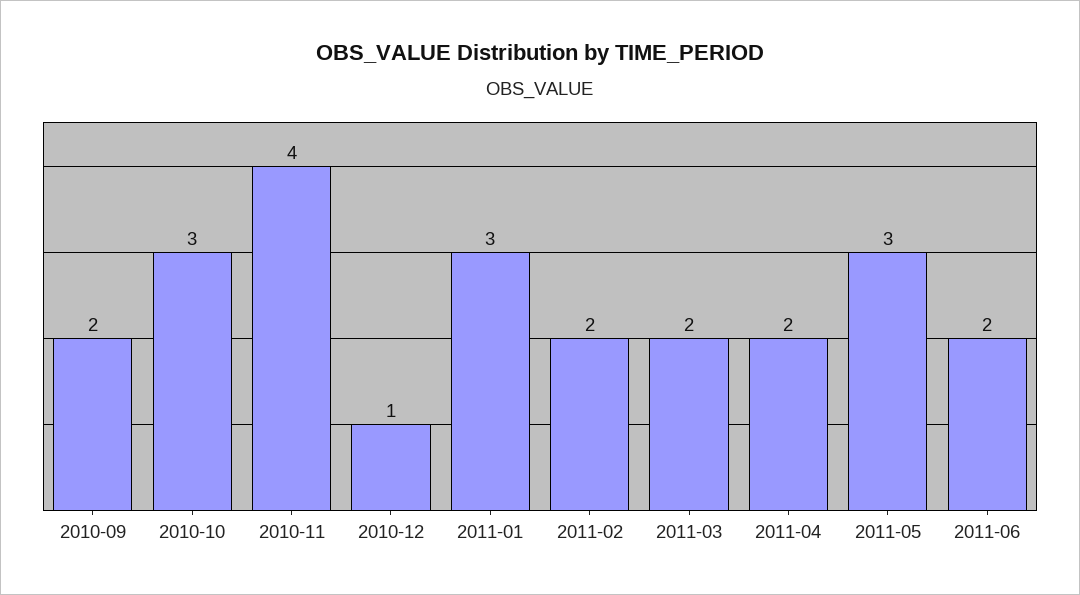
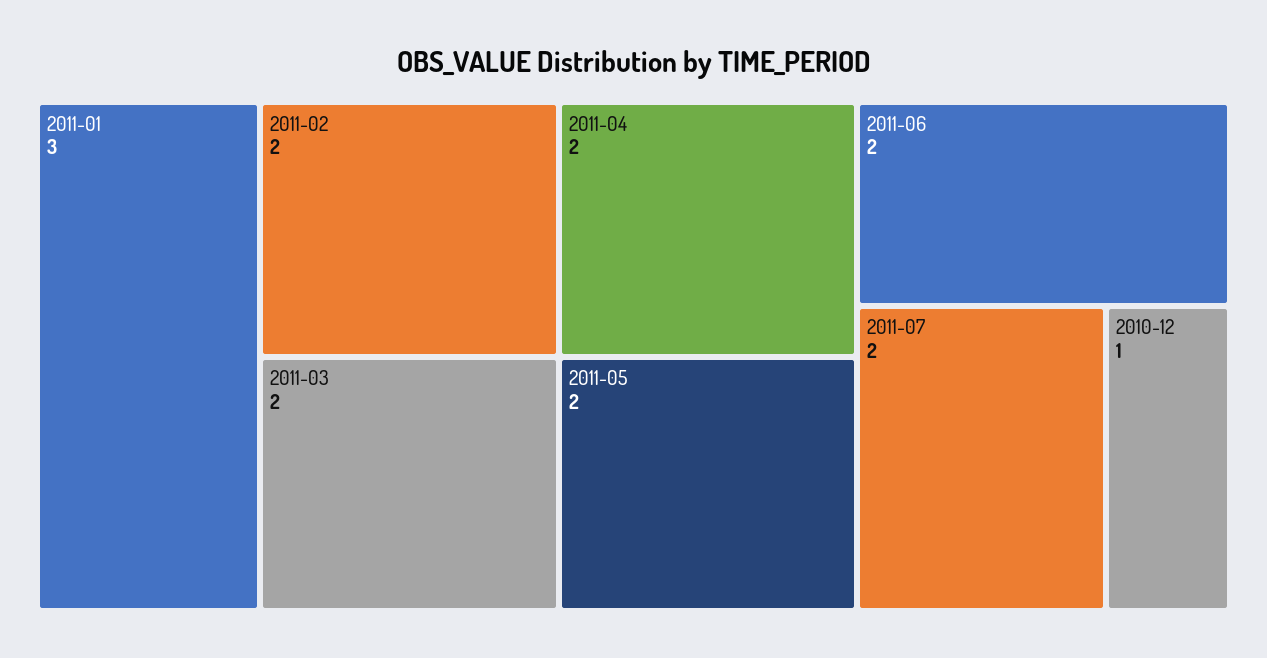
2010-09: 2 -> none
2010-10: 3 -> none
2010-11: 4 -> none
2011-05: 3 -> 2
2011-07: none -> 2

